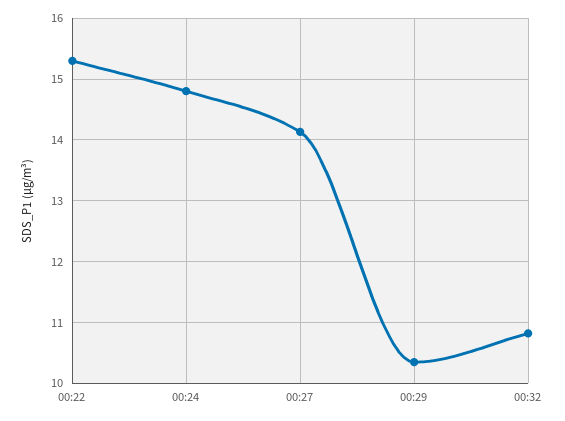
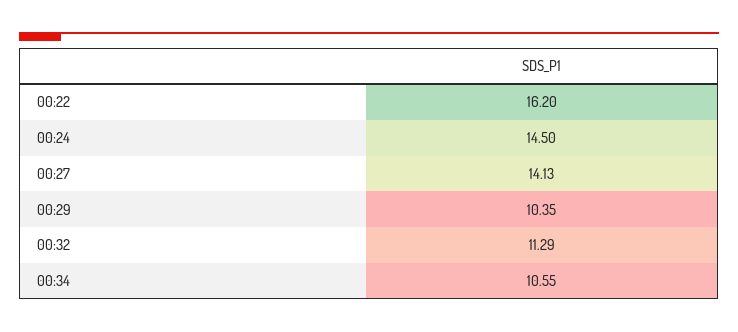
00:22: 15.3 -> 16.2
00:24: 14.8 -> 14.5
00:32: 10.8 -> 11.29
00:34: none -> 10.55

